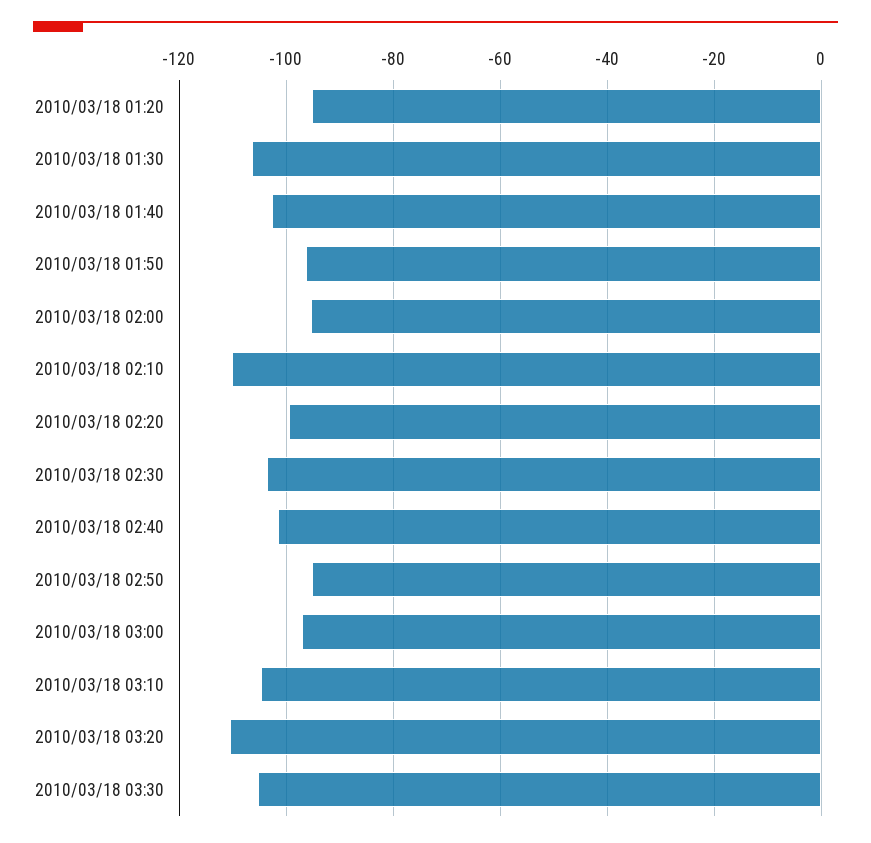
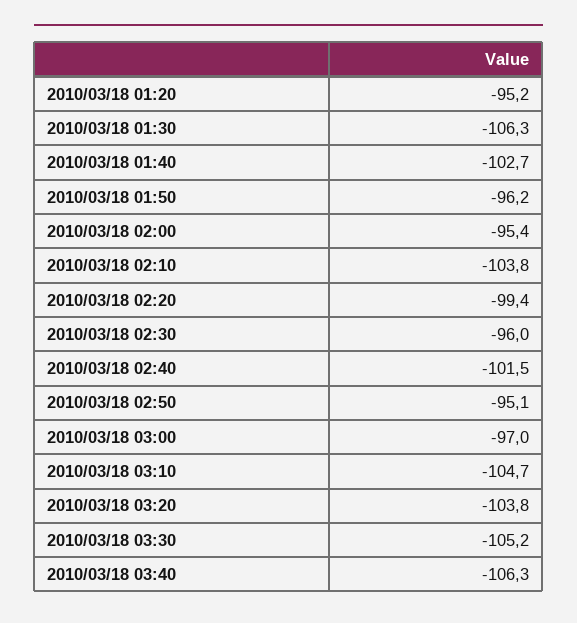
2010/03/18 02:10: -110 -> -103.8
2010/03/18 02:30: -104 -> -96
2010/03/18 03:20: -110 -> -103.8
2010/03/18 03:40: none -> -106.3

